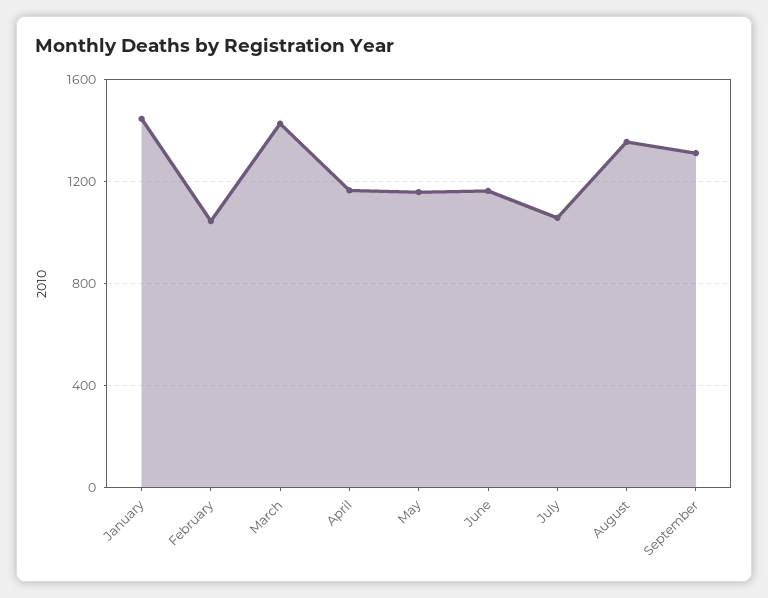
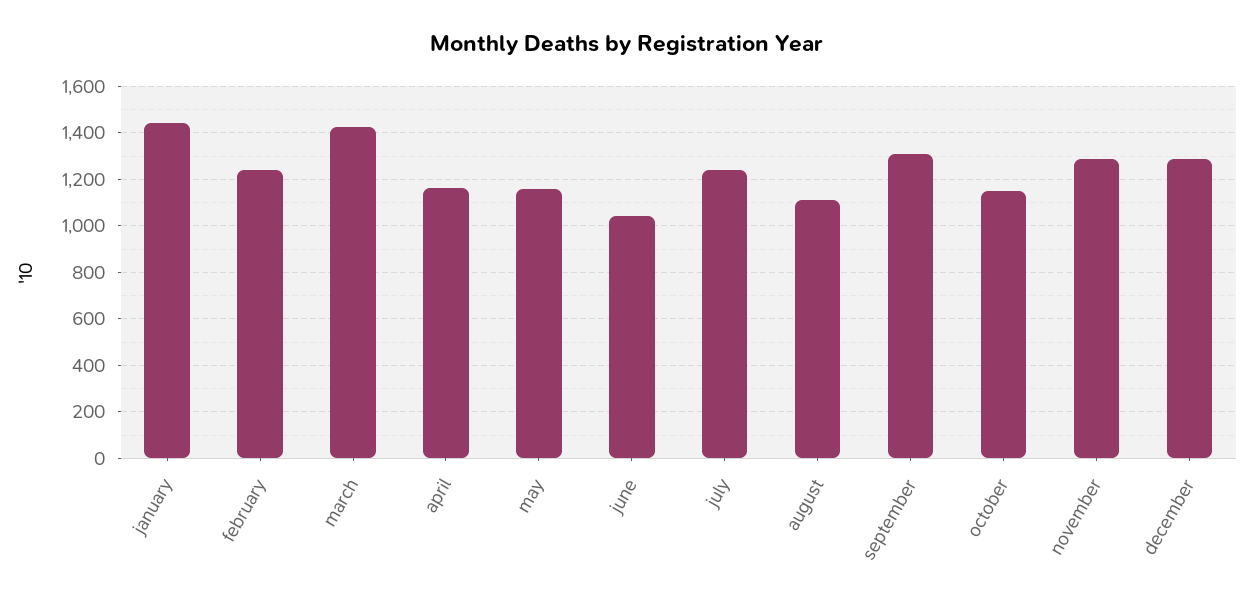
February: 1050 -> 1250
June: 1150 -> 1050
July: 1050 -> 1250
August: 1350 -> 1100
october: none -> 1150
november: none -> 1300
december: none -> 1300

